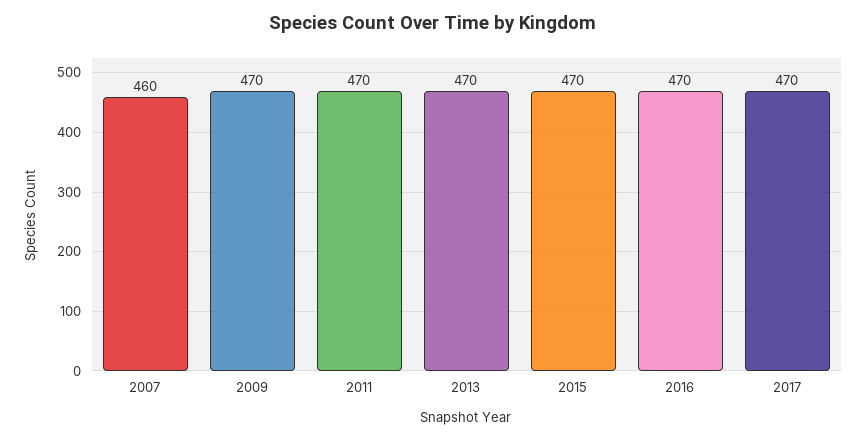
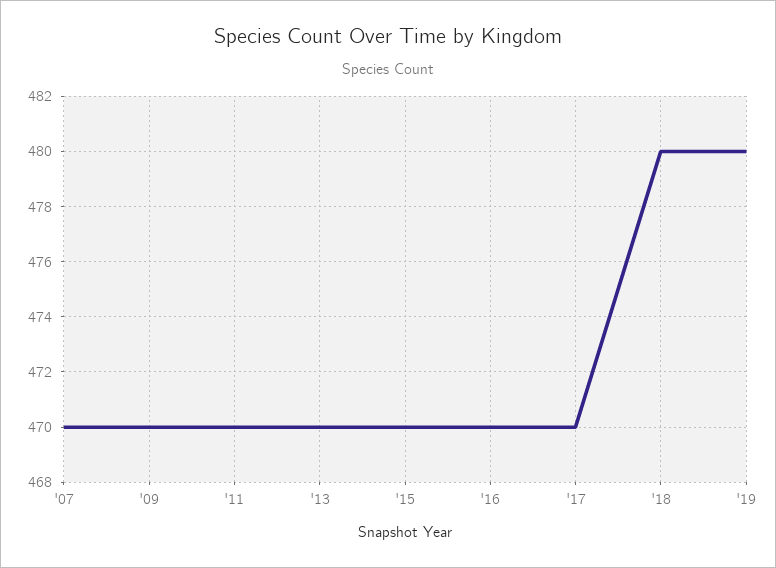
2007: 460 -> 470
'18: none -> 480
'19: none -> 480

